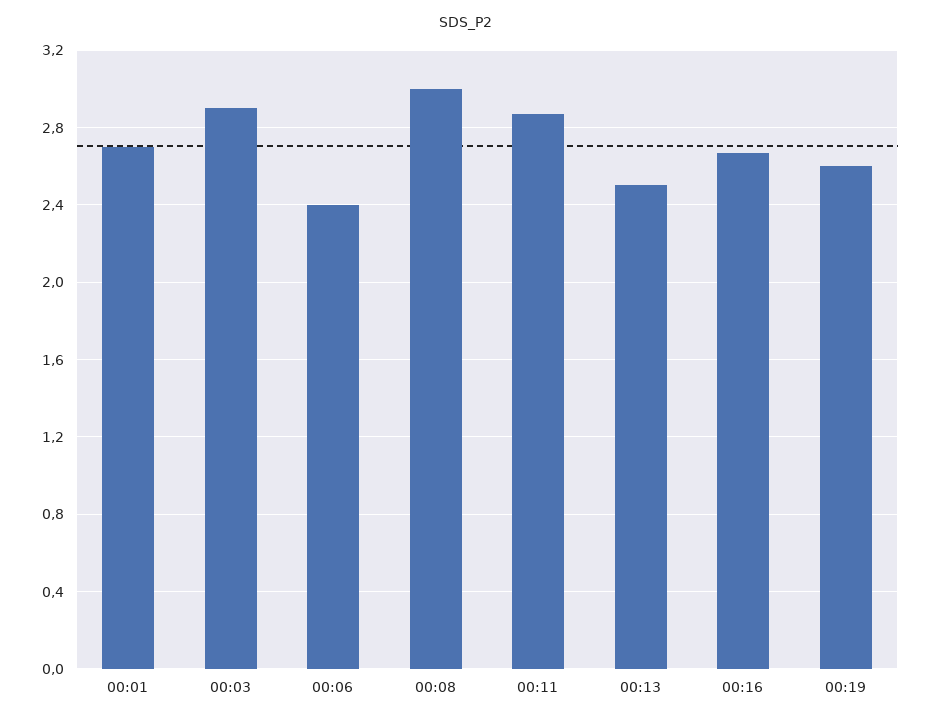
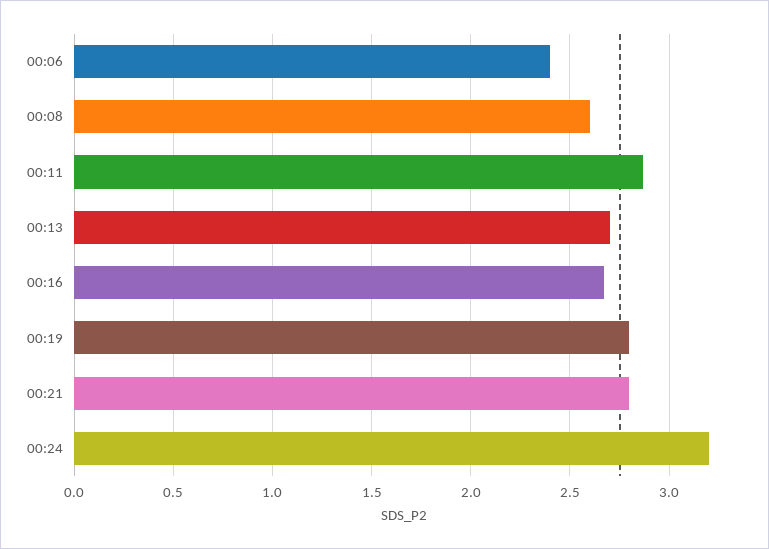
00:01: 2.7 -> none
00:03: 2.9 -> none
00:08: 3 -> 2.6
00:13: 2.5 -> 2.7
00:19: 2.6 -> 2.8
00:21: none -> 2.8
00:24: none -> 3.2

